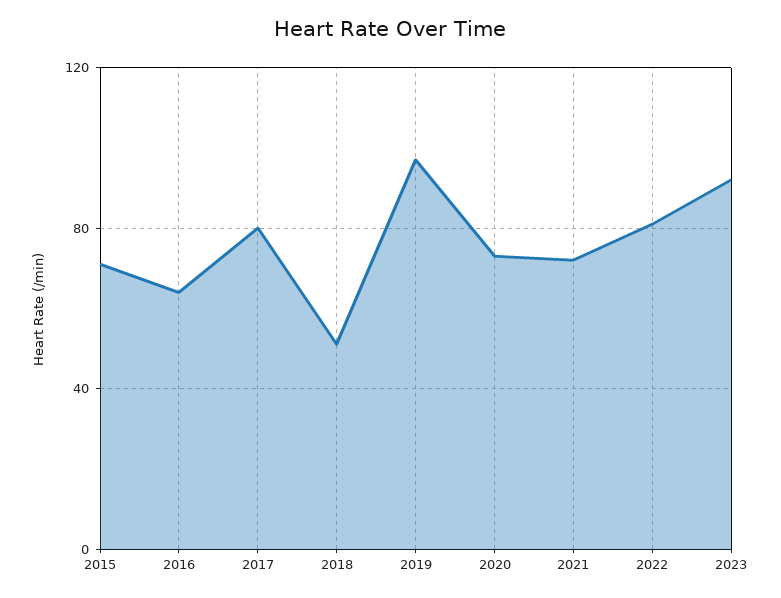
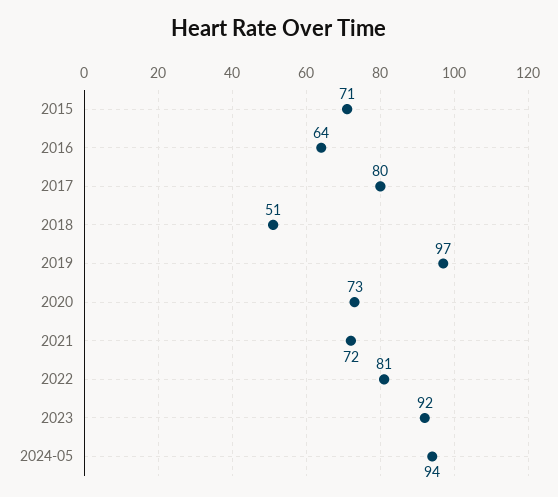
2024-05: none -> 94

